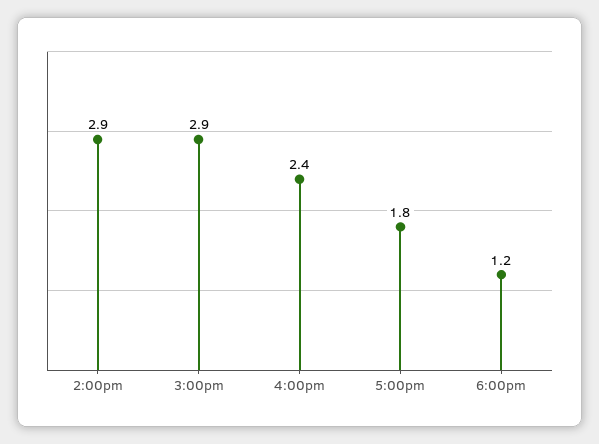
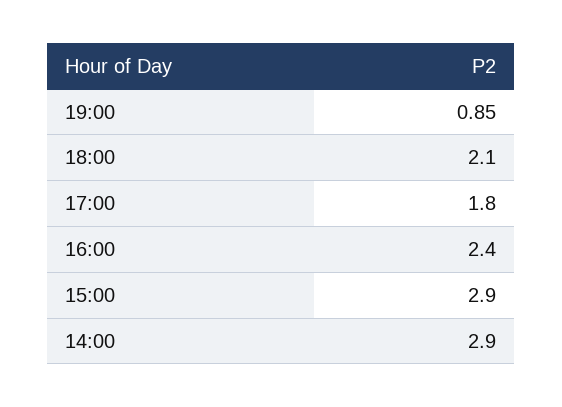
6:00pm: 1.2 -> 2.1
19:00: none -> 0.85

